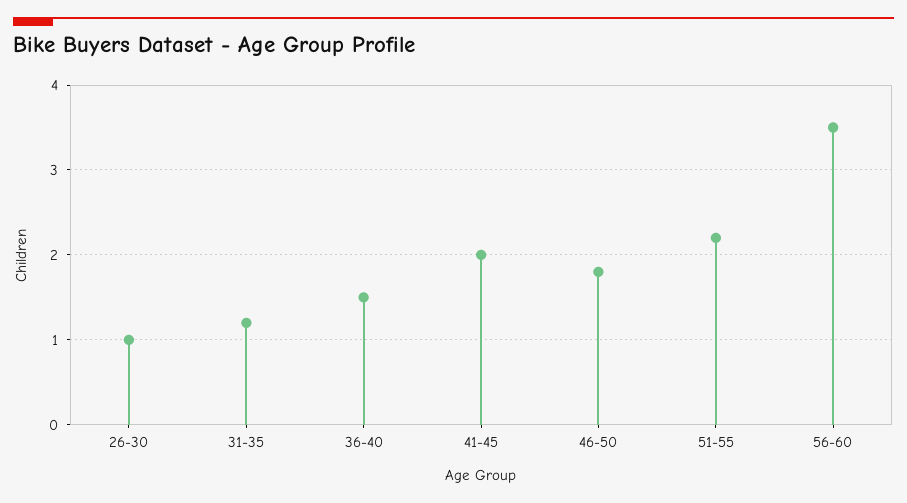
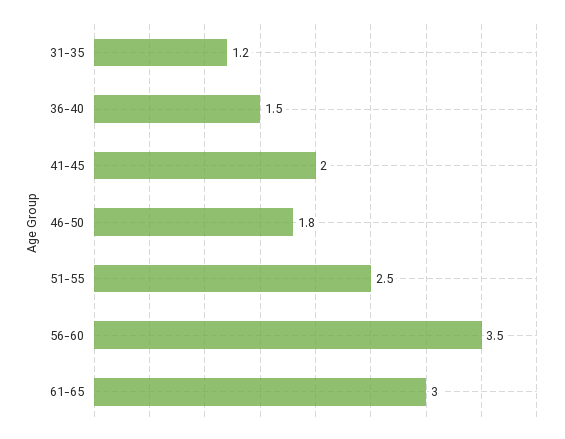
26-30: 1 -> none
51-55: 2.2 -> 2.5
61-65: none -> 3

